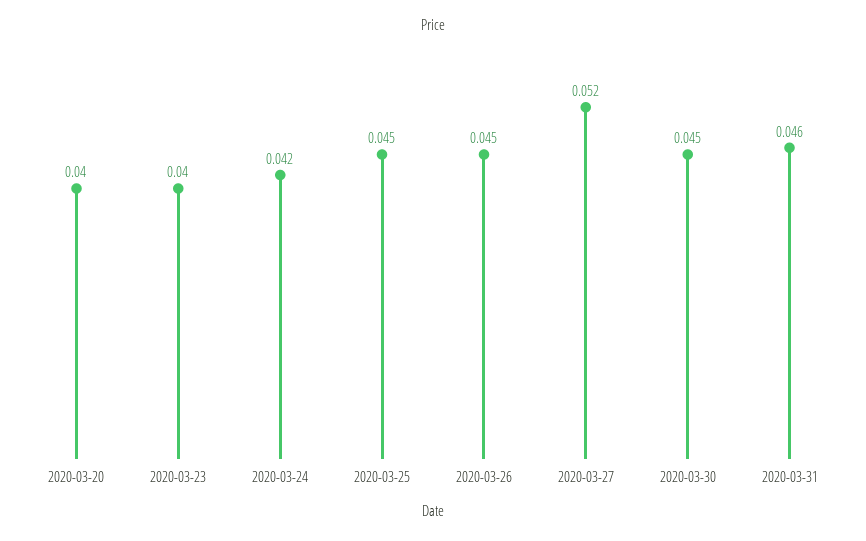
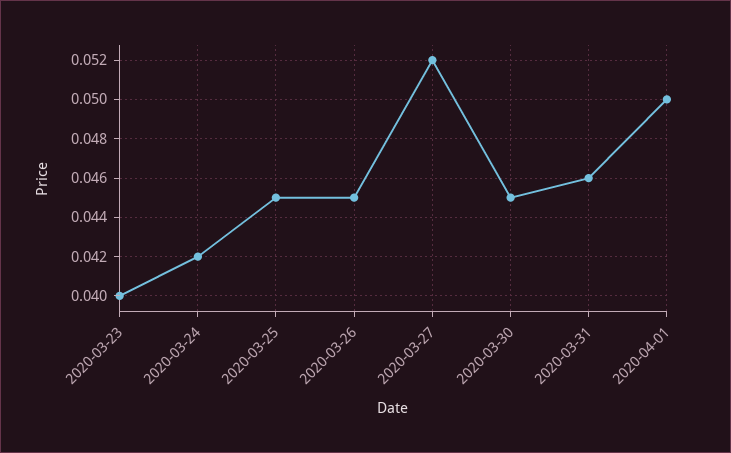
2020-03-20: 0.04 -> none
2020-04-01: none -> 0.05

